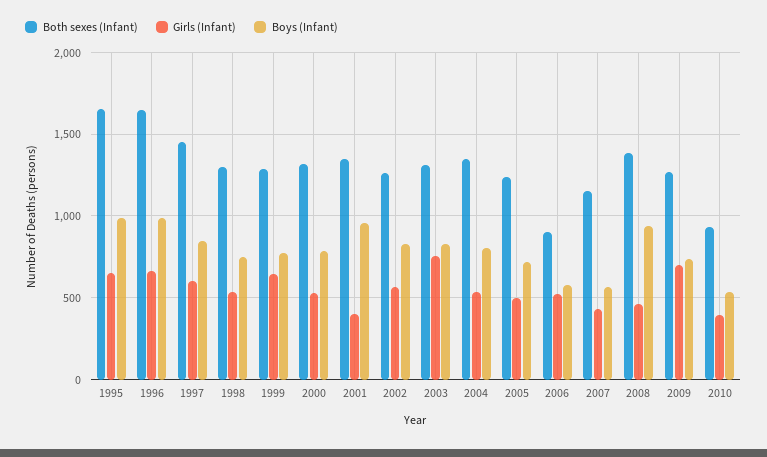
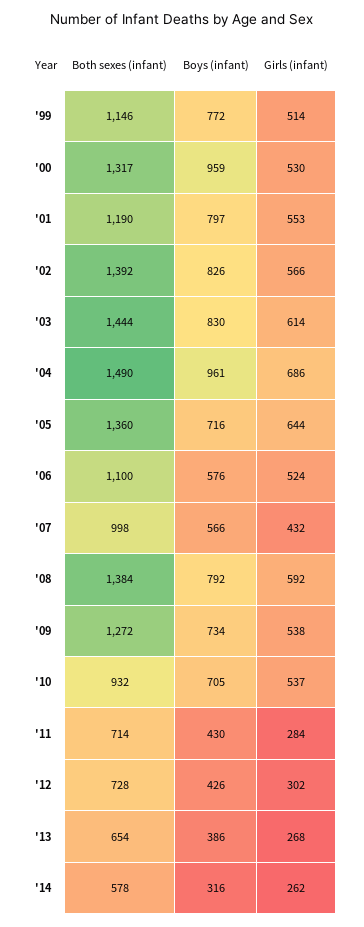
Both sexes (Infant), 1995: 1650 -> none
Girls (Infant), 1995: 650 -> none
Boys (Infant), 1995: 1000 -> none
Both sexes (Infant), 1996: 1650 -> none
Girls (Infant), 1996: 650 -> none
Boys (Infant), 1996: 1000 -> none
Both sexes (Infant), 1997: 1450 -> none
Girls (Infant), 1997: 600 -> none
Boys (Infant), 1997: 850 -> none
Both sexes (Infant), 1998: 1300 -> none
Girls (Infant), 1998: 550 -> none
Boys (Infant), 1998: 750 -> none
Both sexes (Infant), 1999: 1300 -> 1146
Girls (Infant), 1999: 650 -> 514
Boys (Infant), 2000: 800 -> 959
Both sexes (Infant), 2001: 1350 -> 1190
Girls (Infant), 2001: 400 -> 553
Boys (Infant), 2001: 950 -> 797
Both sexes (Infant), 2002: 1250 -> 1392
Both sexes (Infant), 2003: 1300 -> 1444
Girls (Infant), 2003: 750 -> 614
Both sexes (Infant), 2004: 1350 -> 1490
Girls (Infant), 2004: 550 -> 686
Boys (Infant), 2004: 800 -> 961
Both sexes (Infant), 2005: 1250 -> 1360
Girls (Infant), 2005: 500 -> 644
Both sexes (Infant), 2006: 900 -> 1100
Both sexes (Infant), 2007: 1150 -> 998
Girls (Infant), 2008: 450 -> 592
Boys (Infant), 2008: 950 -> 792
Girls (Infant), 2009: 700 -> 538
Girls (Infant), 2010: 400 -> 537
Boys (Infant), 2010: 550 -> 705
Both sexes (Infant), '11: none -> 714
Boys (Infant), '11: none -> 430
Girls (Infant), '11: none -> 284
Both sexes (Infant), '12: none -> 728
Boys (Infant), '12: none -> 426
Girls (Infant), '12: none -> 302
Both sexes (Infant), '13: none -> 654
Boys (Infant), '13: none -> 386
Girls (Infant), '13: none -> 268
Both sexes (Infant), '14: none -> 578
Boys (Infant), '14: none -> 316
Girls (Infant), '14: none -> 262

